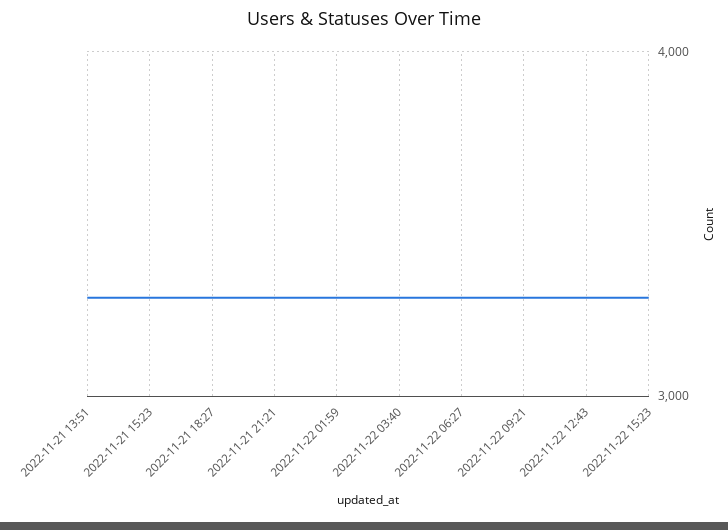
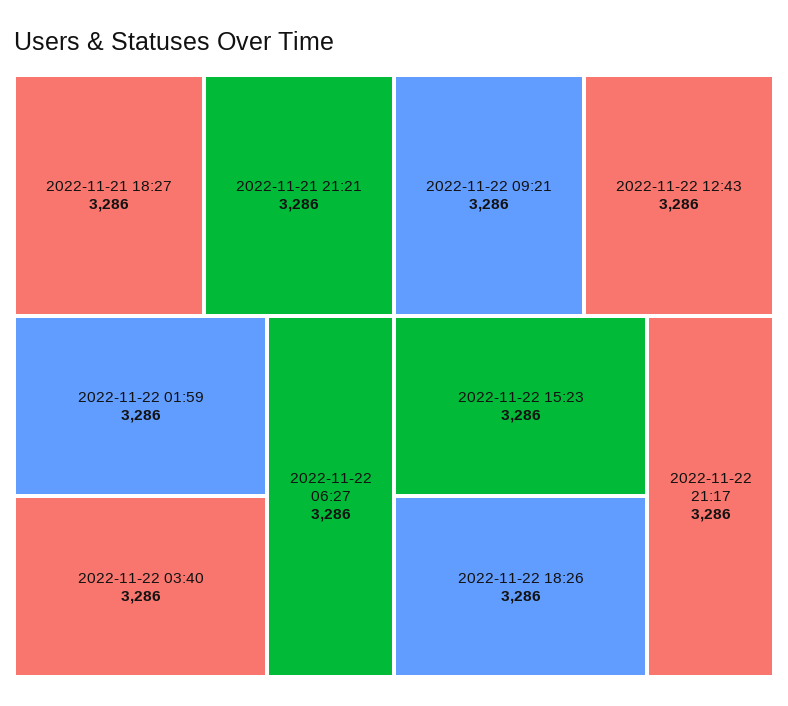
2022-11-21 13:51: 3300 -> none
2022-11-21 15:23: 3300 -> none
2022-11-22 18:26: none -> 3286
2022-11-22 21:17: none -> 3286

